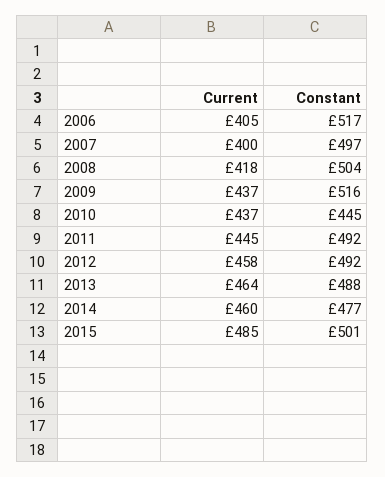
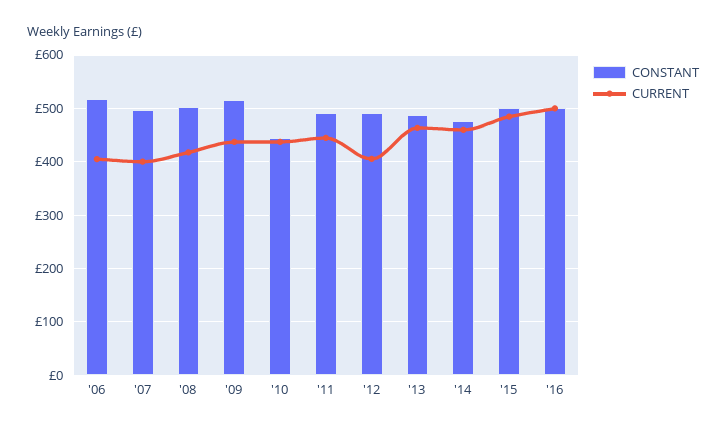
Current, 2012: 458 -> 400
Constant, '16: none -> 500
Current, '16: none -> 500

